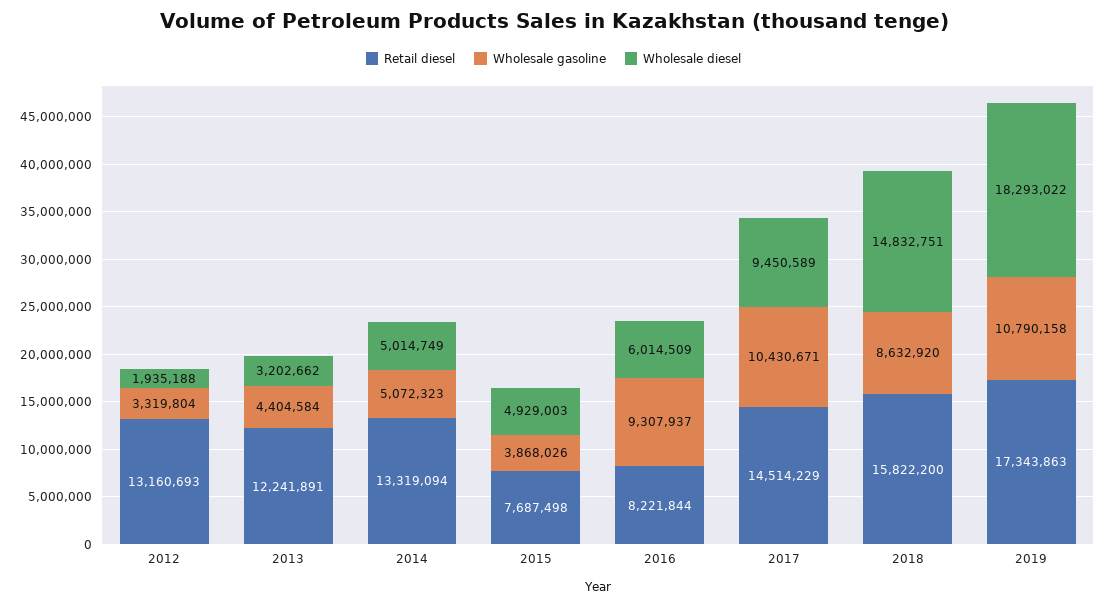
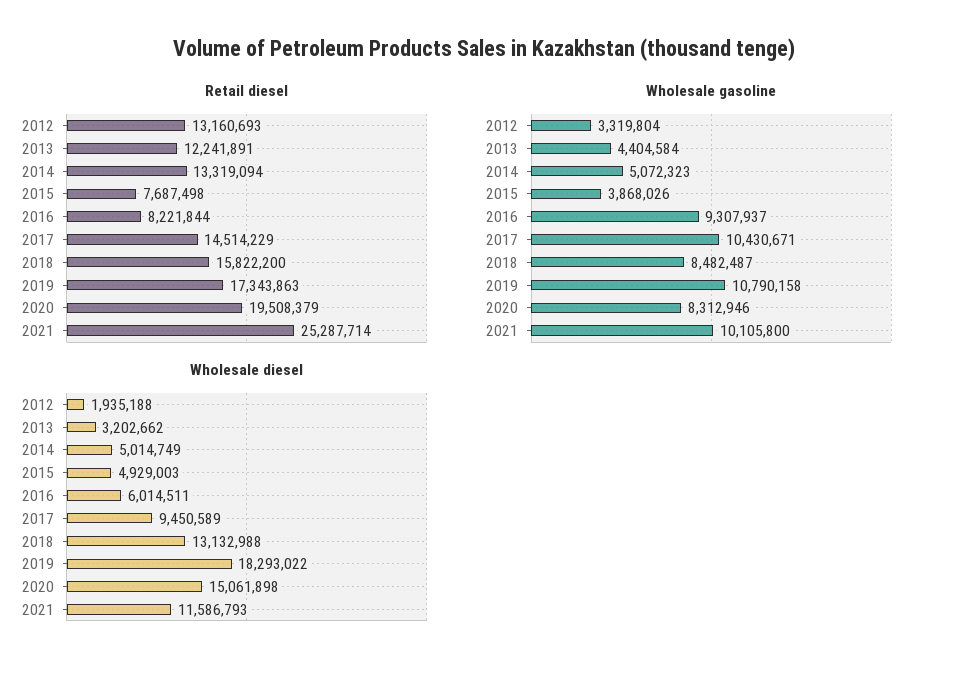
Wholesale diesel, 2016: 6014509 -> 6014511
Wholesale gasoline, 2018: 8632920 -> 8482487
Wholesale diesel, 2018: 14832751 -> 13132988
Retail diesel, 2020: none -> 19508379
Retail diesel, 2021: none -> 25287714
Wholesale gasoline, 2020: none -> 8312946
Wholesale gasoline, 2021: none -> 10105800
Wholesale diesel, 2020: none -> 15061898
Wholesale diesel, 2021: none -> 11586793

